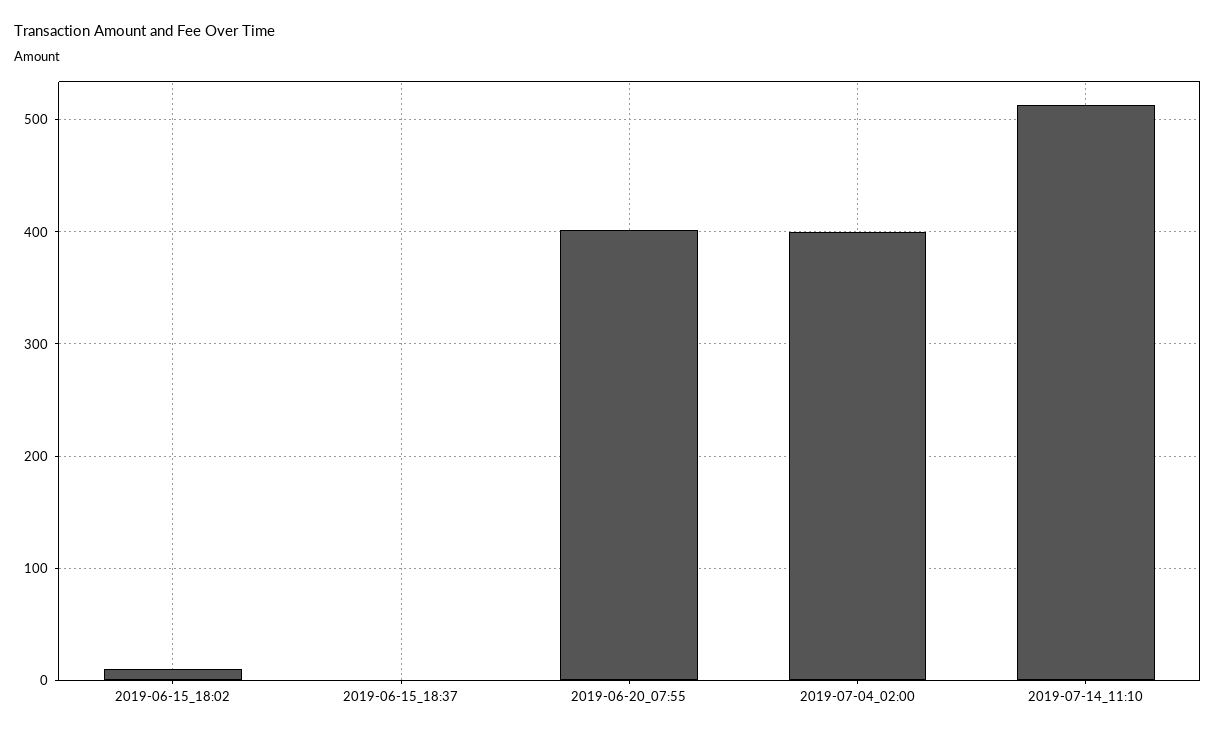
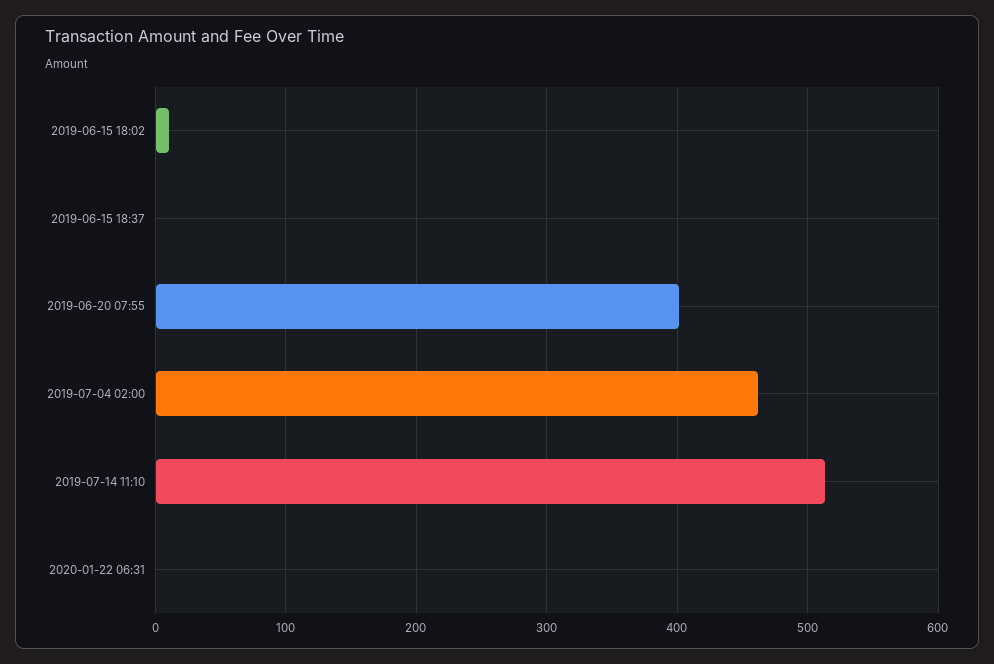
2019-07-04_02:00: 400 -> 460
2020-01-22 06:31: none -> 0

